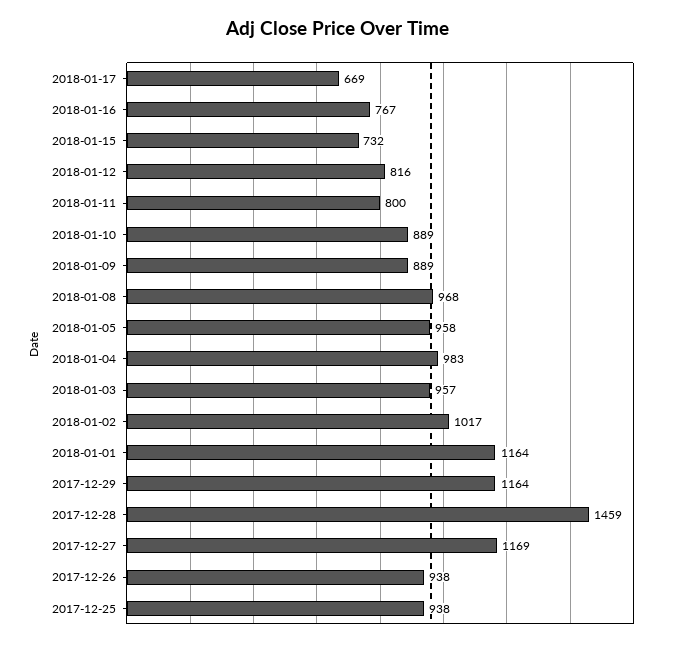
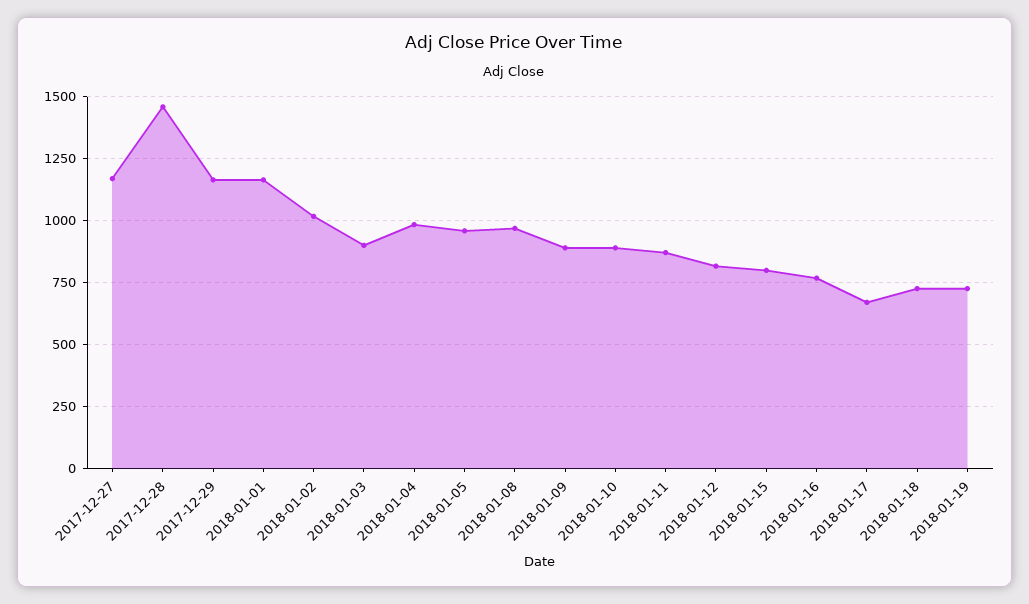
2018-01-15: 732 -> 800
2018-01-11: 800 -> 875
2018-01-03: 957 -> 900
2017-12-26: 938 -> none
2017-12-25: 938 -> none
2018-01-18: none -> 725
2018-01-19: none -> 725

